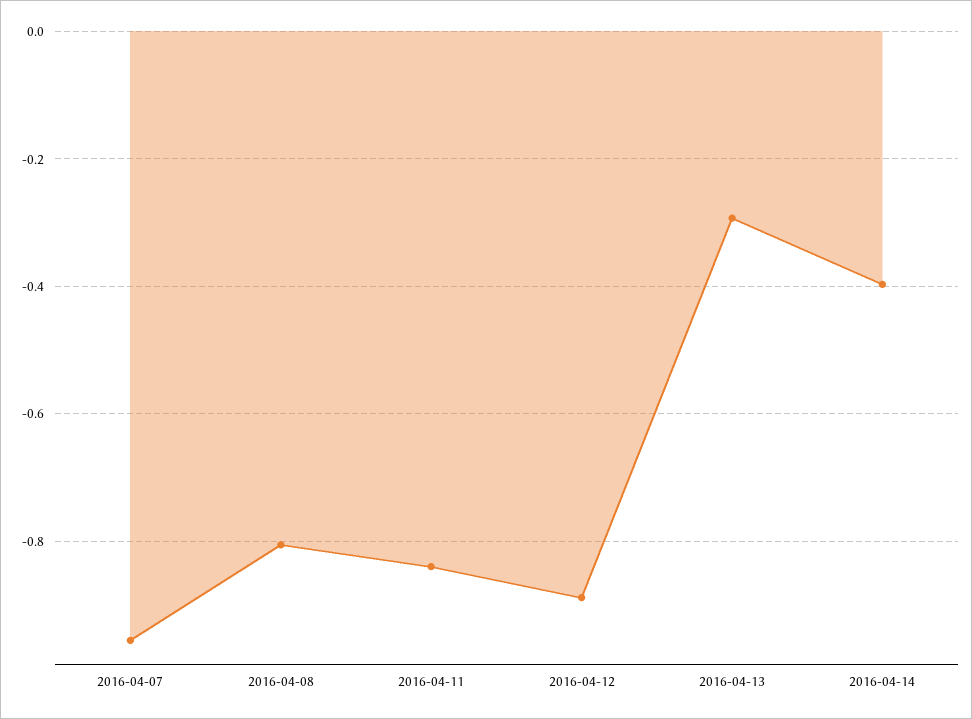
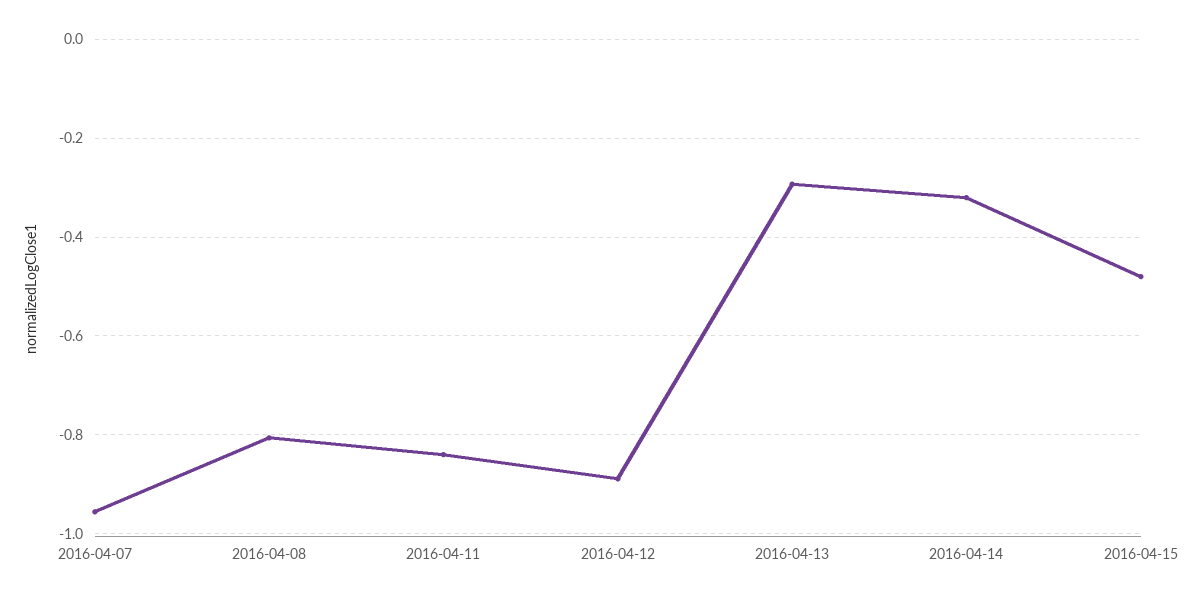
2016-04-14: -0.4 -> -0.32
2016-04-15: none -> -0.48

